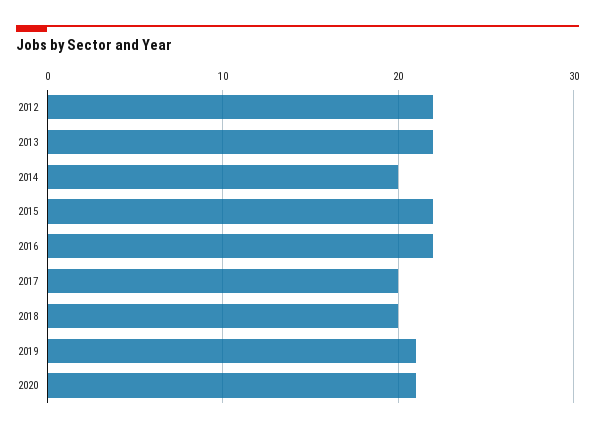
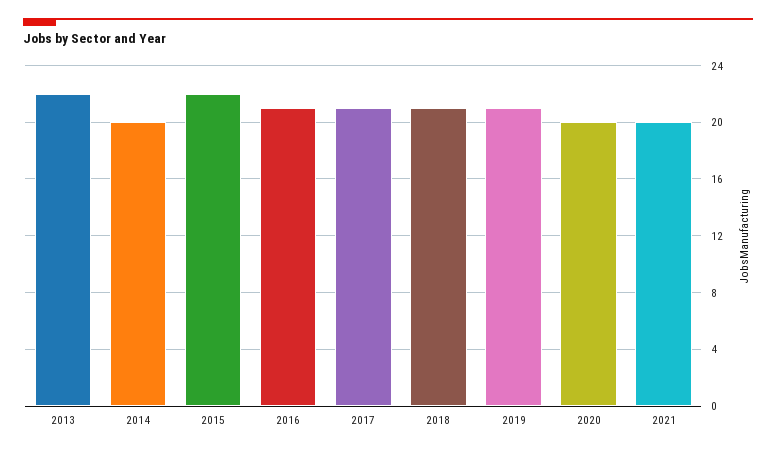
2012: 22 -> none
2016: 22 -> 21
2017: 20 -> 21
2018: 20 -> 21
2020: 21 -> 20
2021: none -> 20

